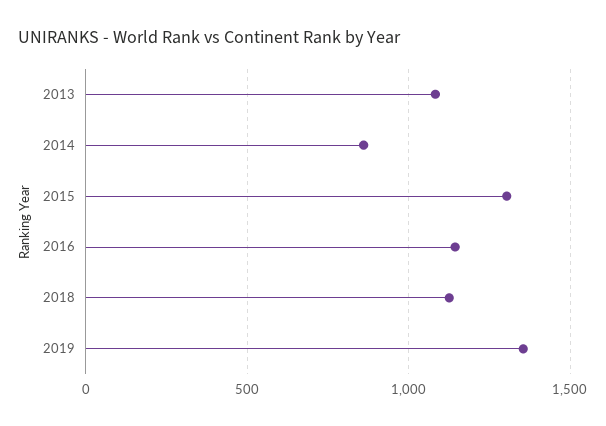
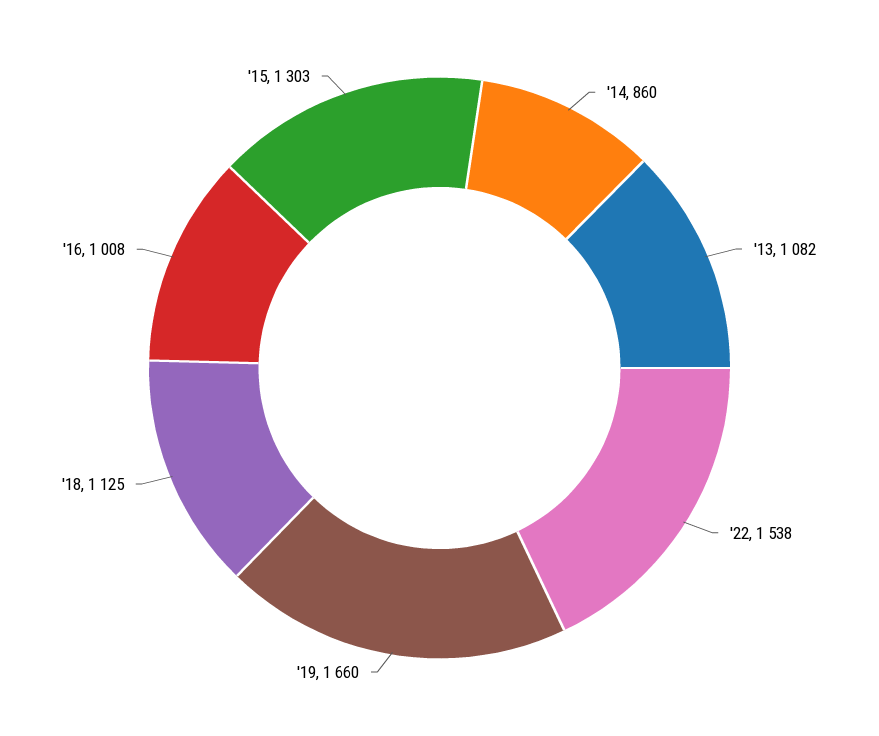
2016: 1150 -> 1008
2019: 1350 -> 1660
'22: none -> 1538

